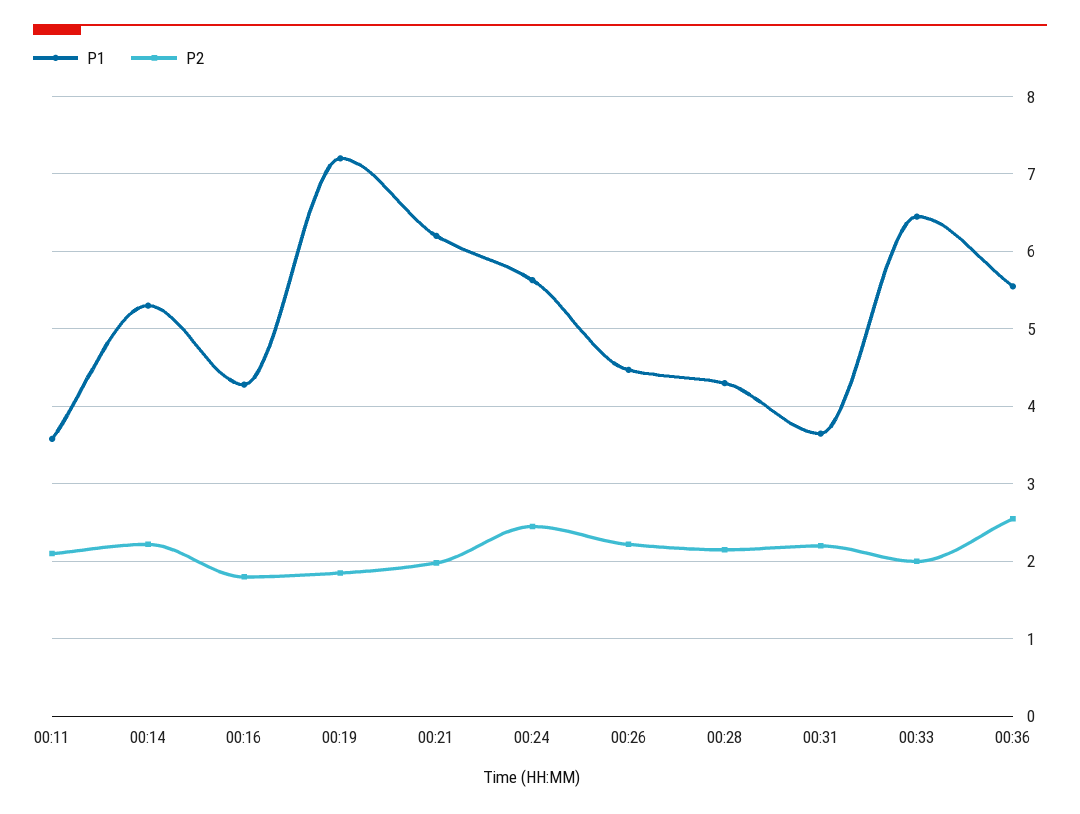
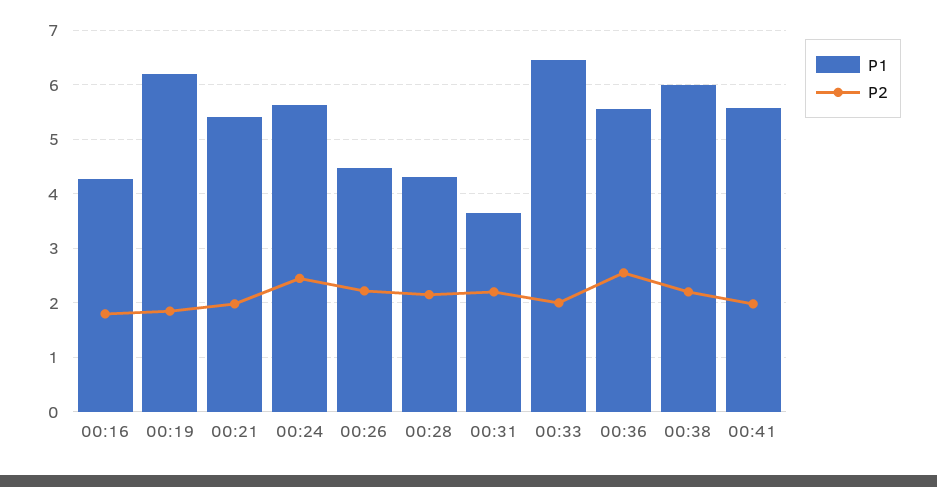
P1, 00:11: 3.6 -> none
P2, 00:11: 2.1 -> none
P1, 00:14: 5.3 -> none
P2, 00:14: 2.2 -> none
P1, 00:19: 7.2 -> 6.2
P1, 00:21: 6.2 -> 5.4
P1, 00:38: none -> 6
P2, 00:38: none -> 2.2
P1, 00:41: none -> 5.6
P2, 00:41: none -> 2

